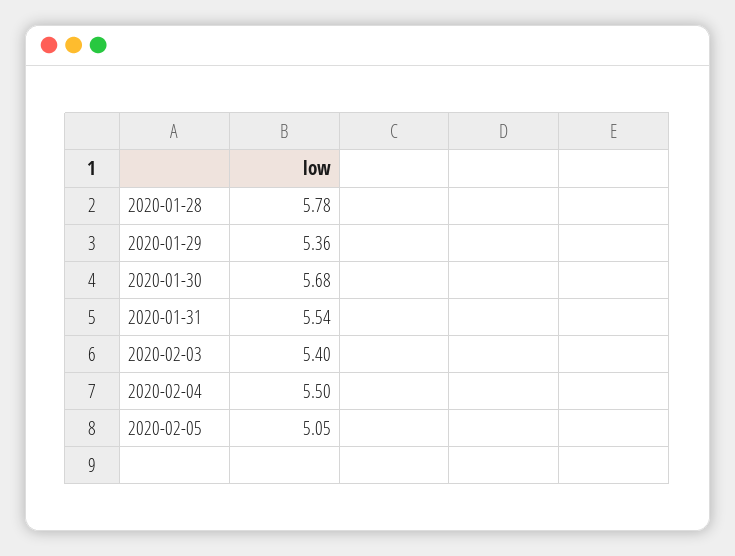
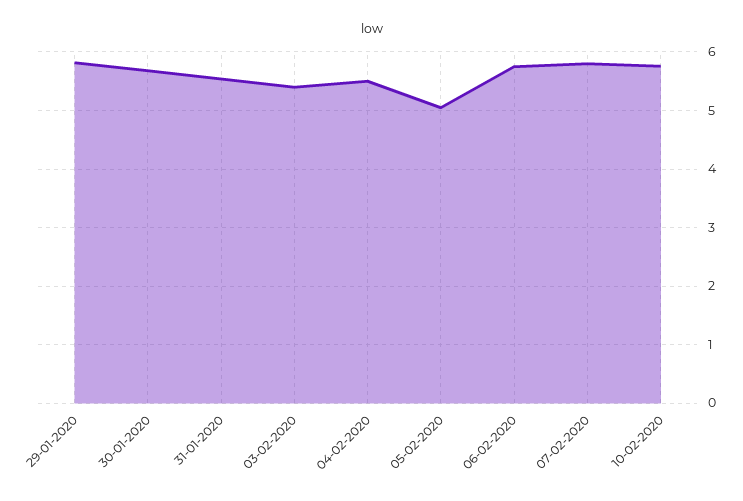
2020-01-28: 5.78 -> none
2020-01-29: 5.36 -> 5.8
06-02-2020: none -> 5.8
07-02-2020: none -> 5.8
10-02-2020: none -> 5.8

